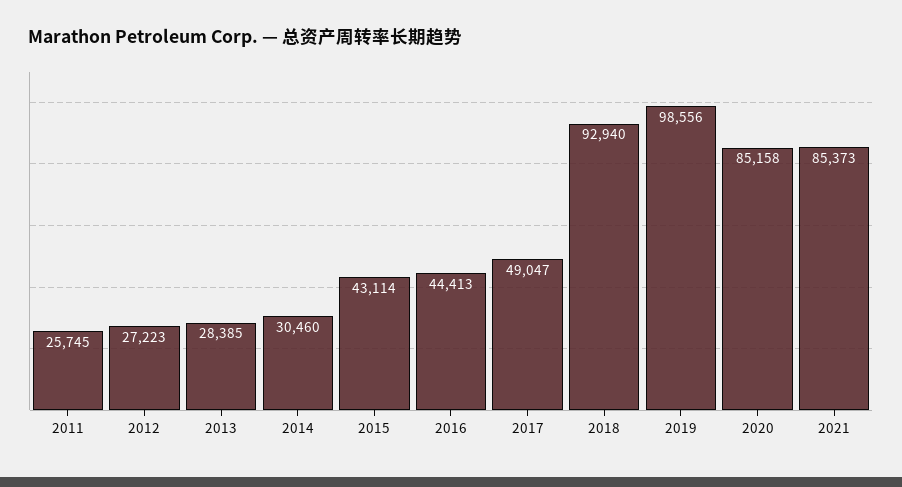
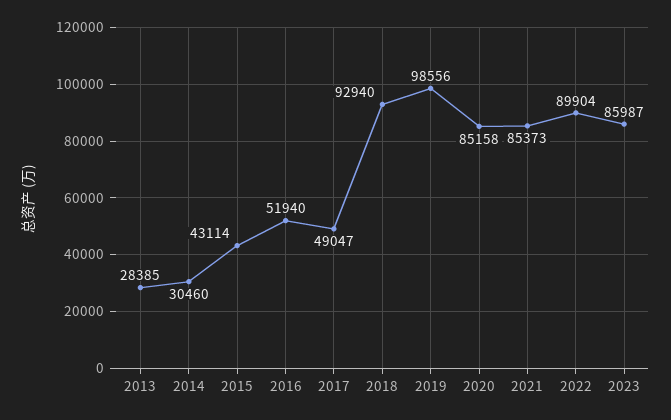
2011: 25745 -> none
2012: 27223 -> none
2016: 44413 -> 51940
2022: none -> 89904
2023: none -> 85987

